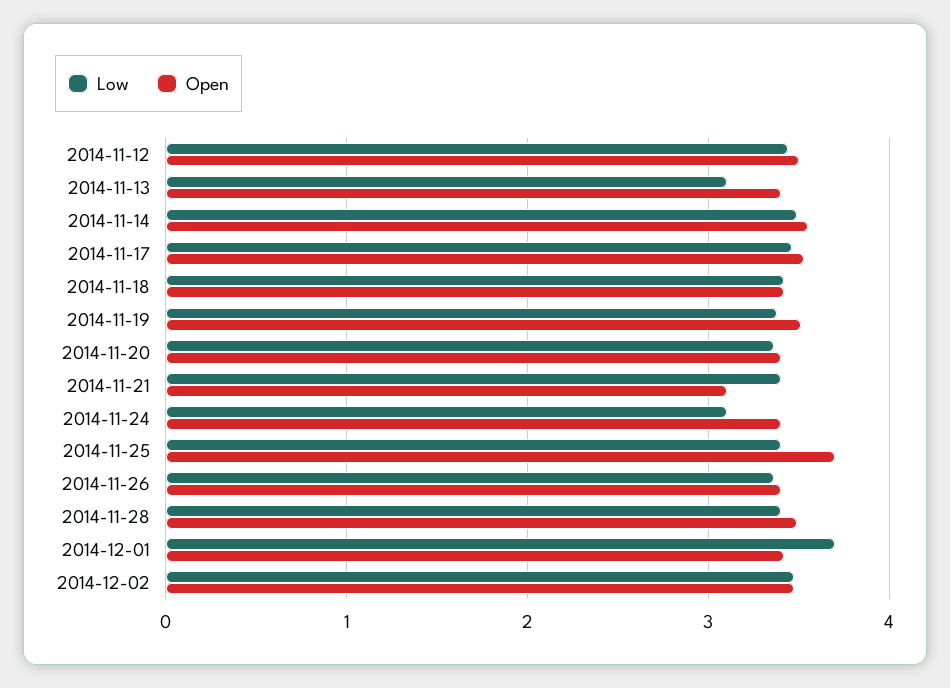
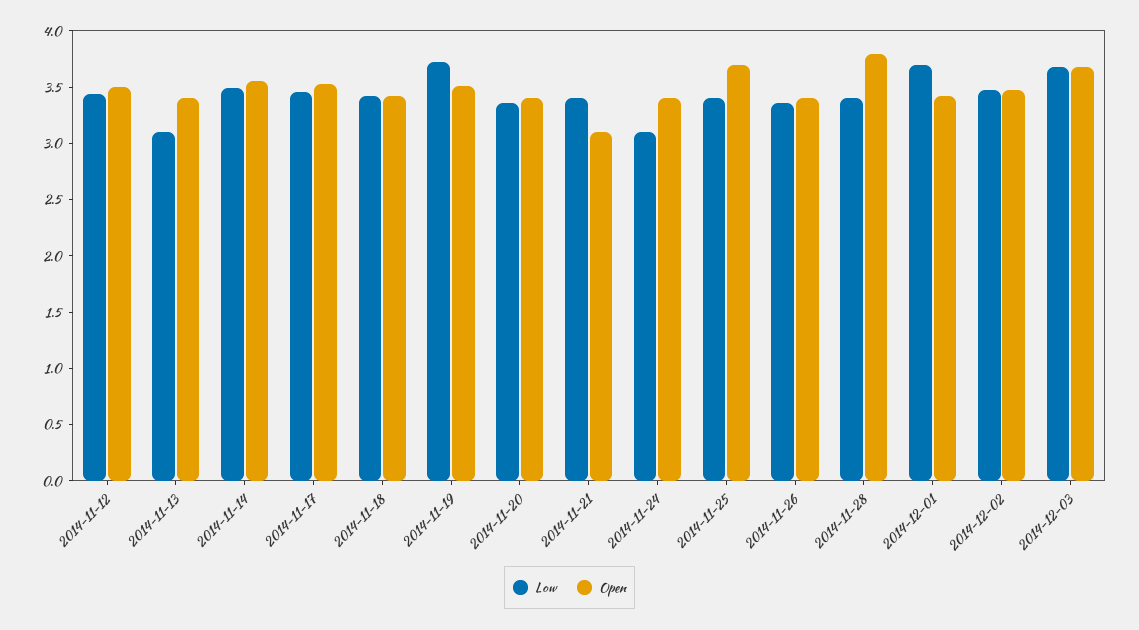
Low, 2014-11-19: 3.4 -> 3.7
Open, 2014-11-28: 3.5 -> 3.8
Low, 2014-12-03: none -> 3.7
Open, 2014-12-03: none -> 3.7

